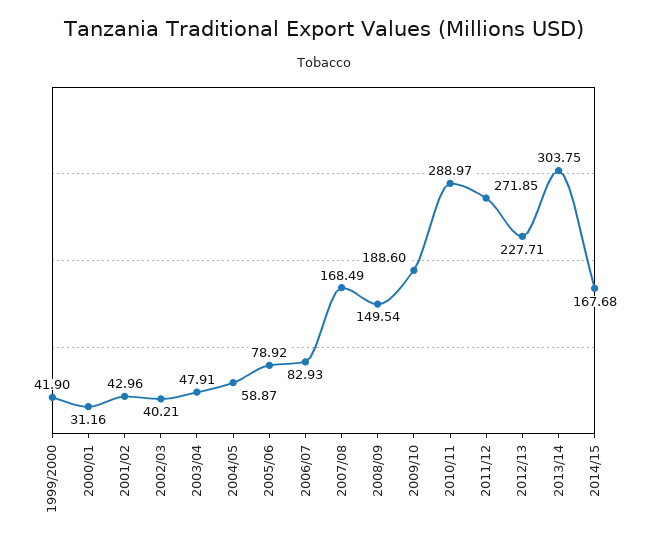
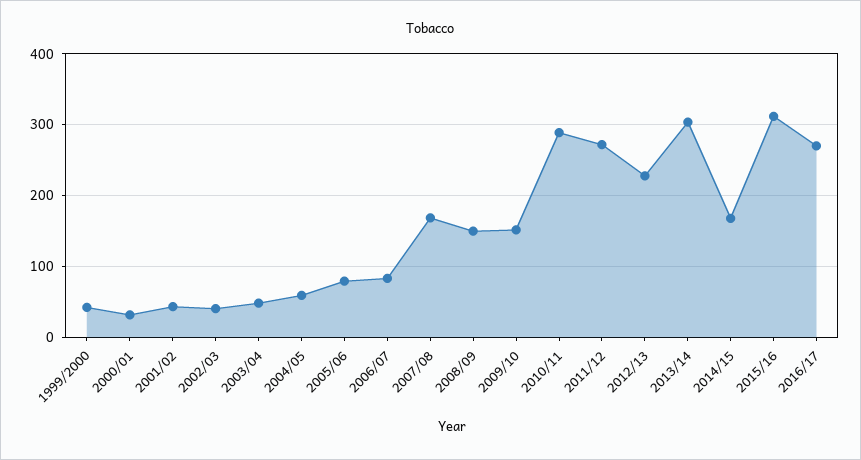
2009/10: 188.6 -> 150
2015/16: none -> 310
2016/17: none -> 270

